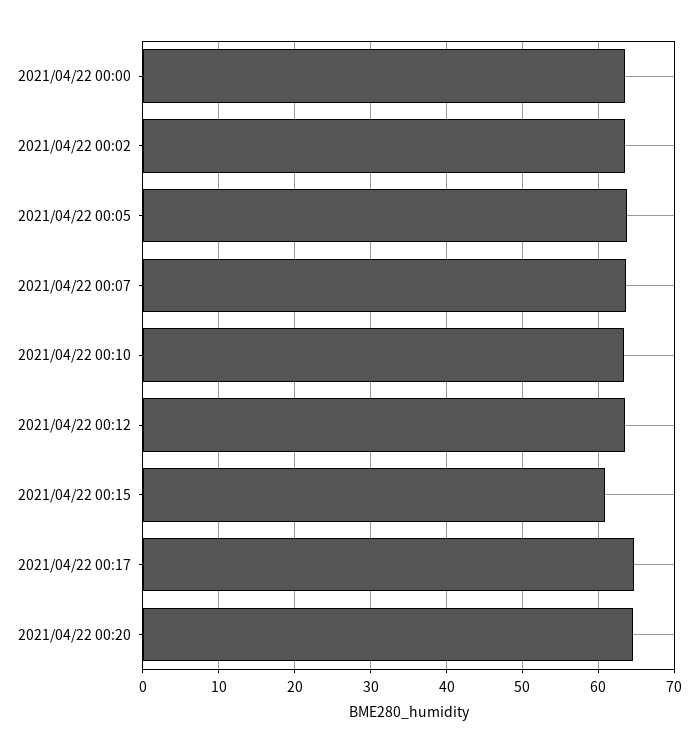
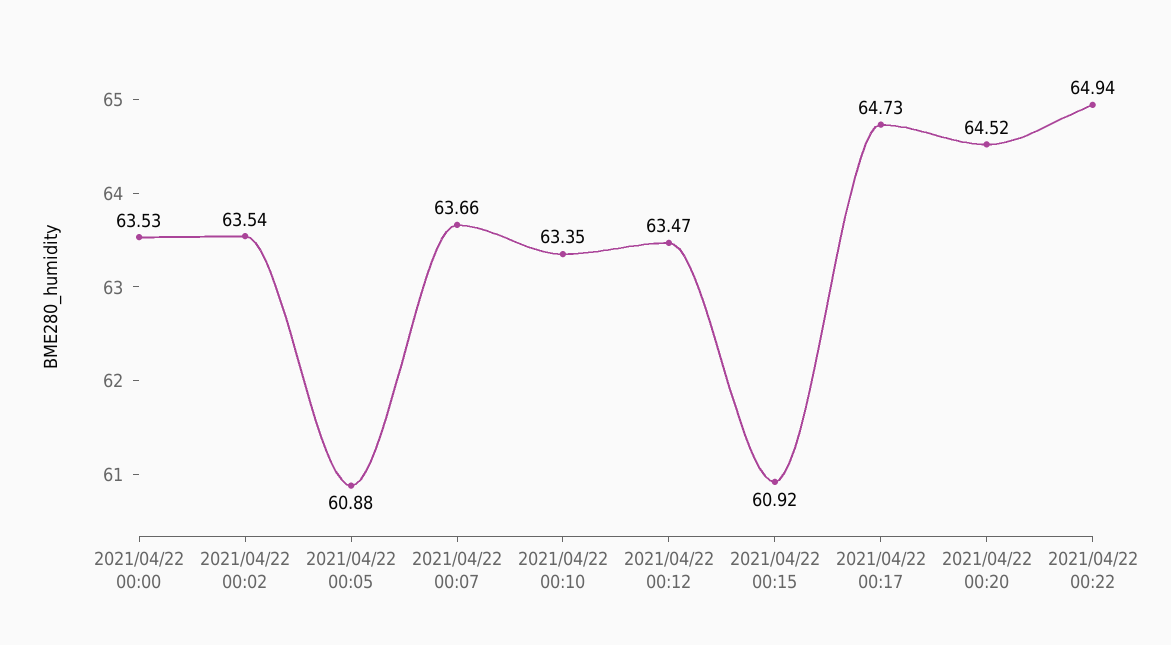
2021/04/22 00:05: 64 -> 60.88
2021/04/22 00:22: none -> 64.94

